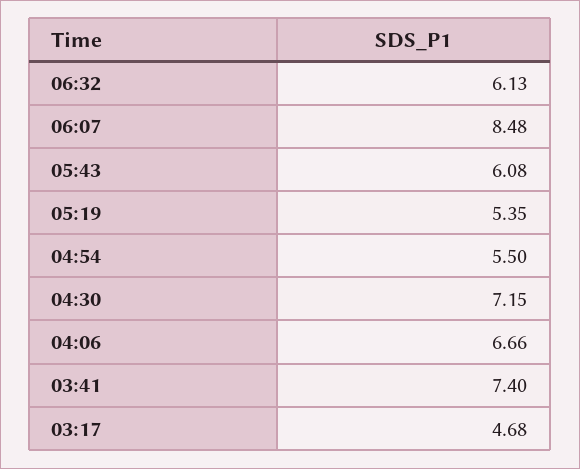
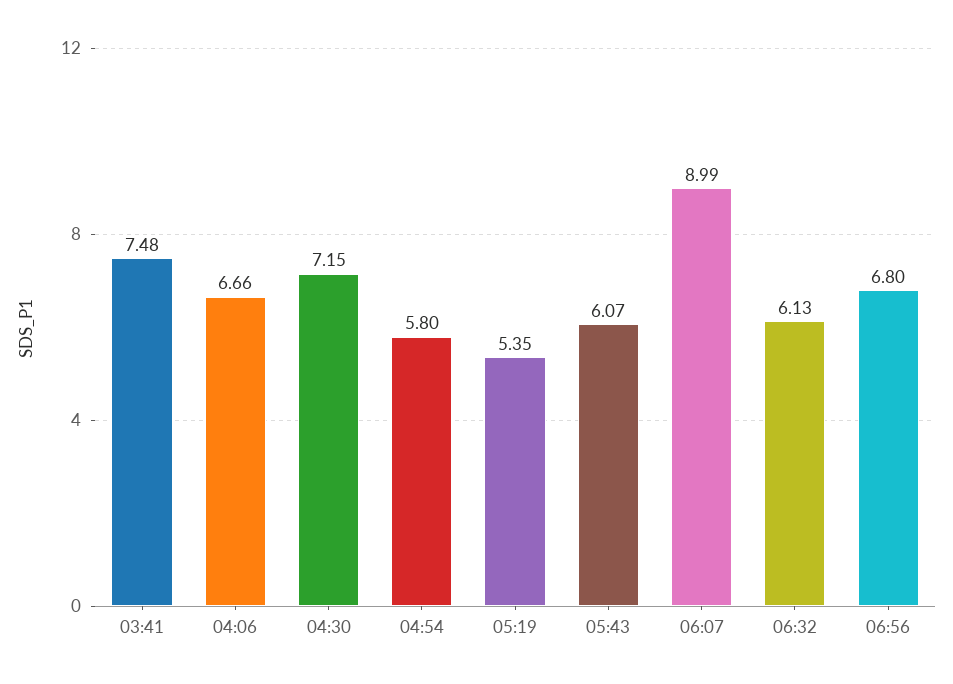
06:07: 8.48 -> 8.99
05:43: 6.08 -> 6.07
04:54: 5.5 -> 5.8
03:41: 7.4 -> 7.48
03:17: 4.68 -> none
06:56: none -> 6.8

